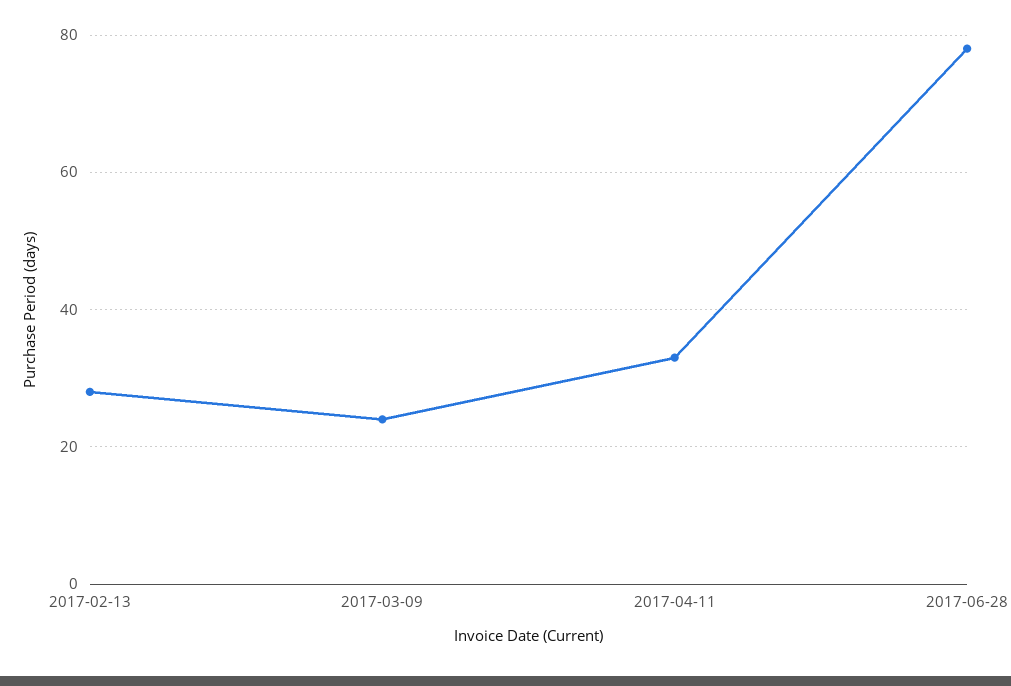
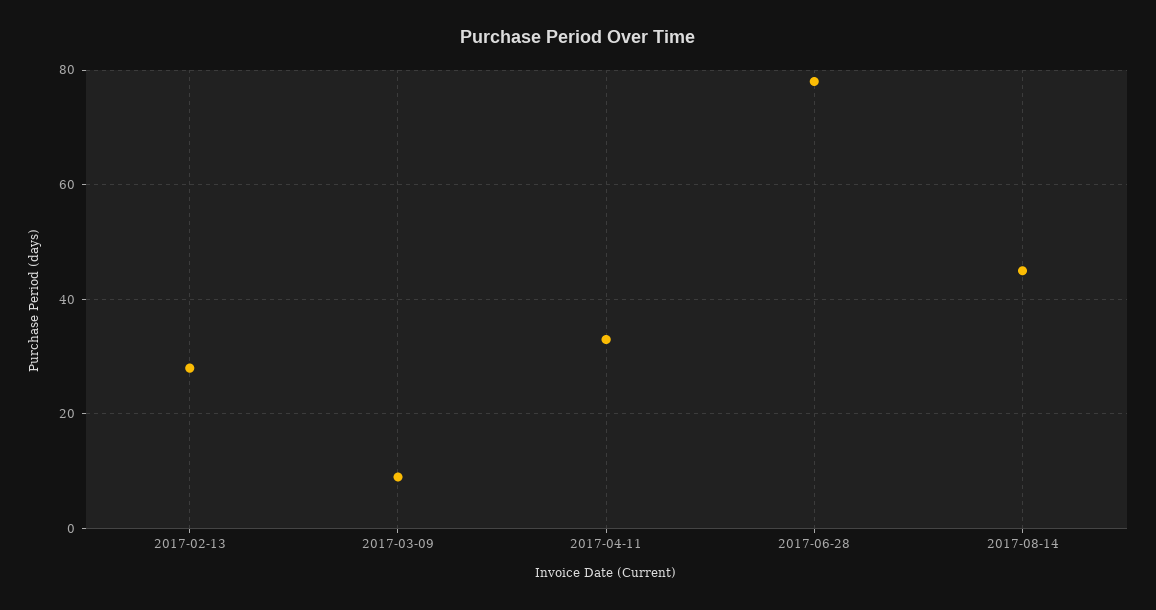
2017-03-09: 25 -> 10
2017-08-14: none -> 45

